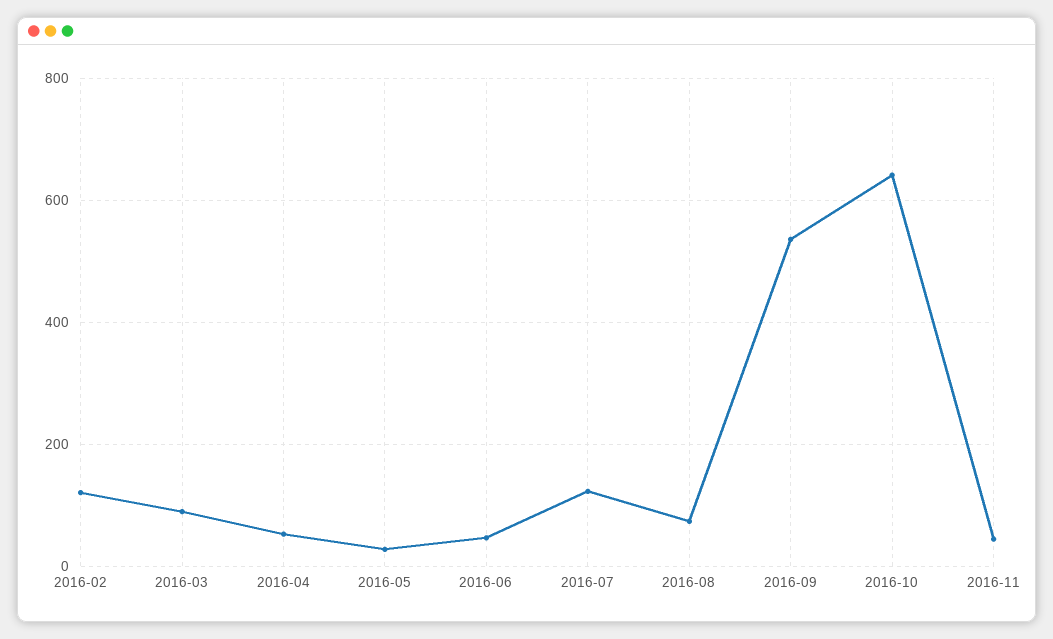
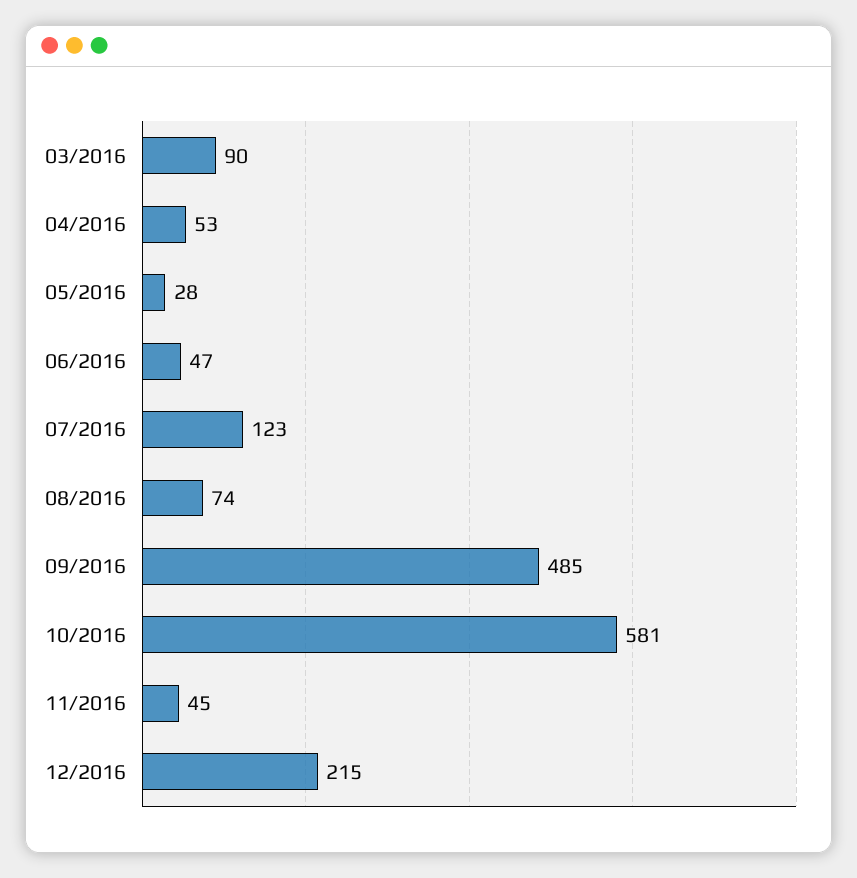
2016-02: 120 -> none
2016-09: 540 -> 485
2016-10: 640 -> 581
12/2016: none -> 215

